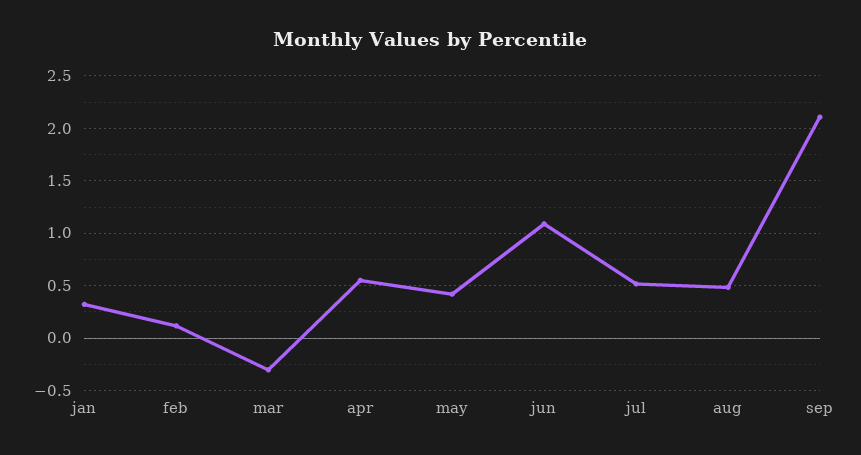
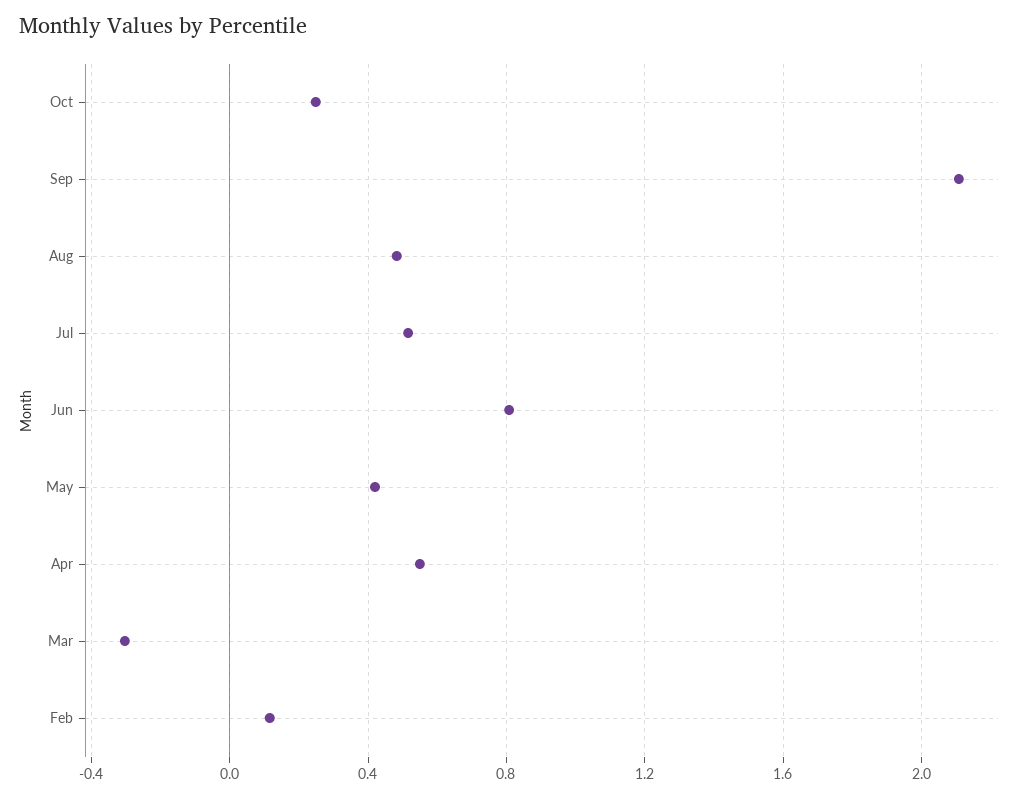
jan: 0.3 -> none
jun: 1.1 -> 0.8
Oct: none -> 0.25

